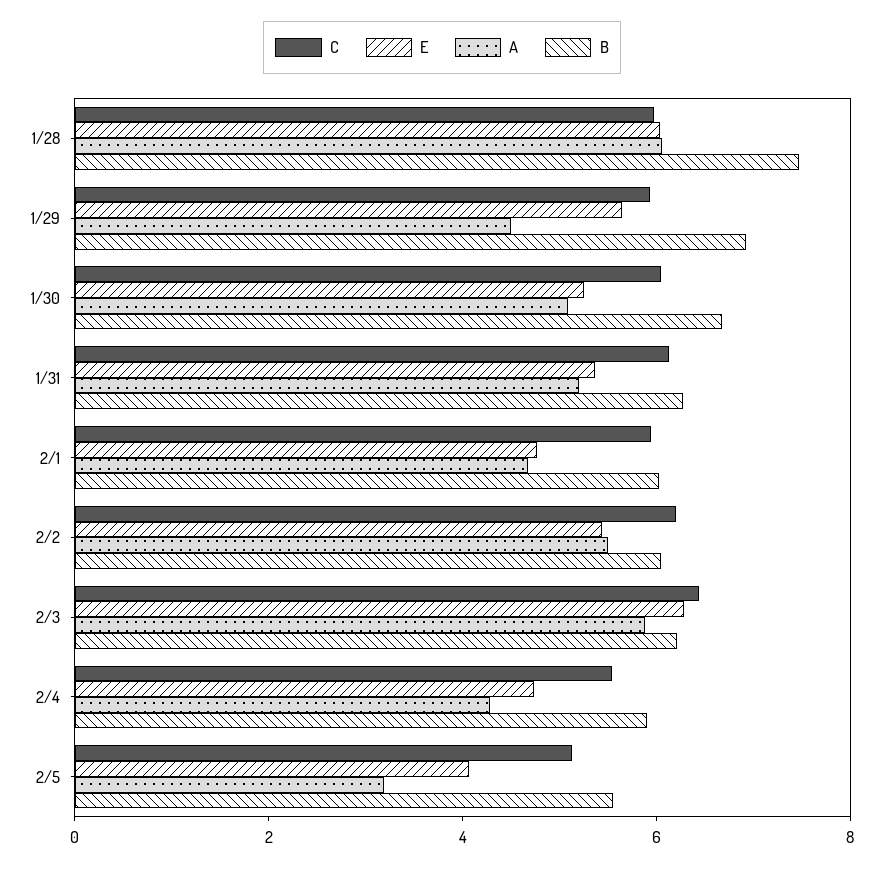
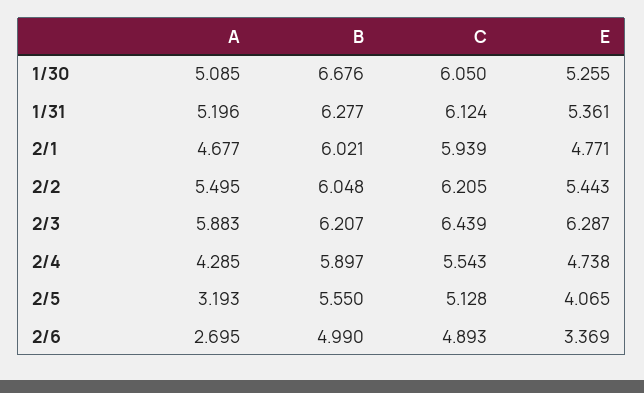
C, 1/28: 6 -> none
E, 1/28: 6 -> none
A, 1/28: 6 -> none
B, 1/28: 7.5 -> none
C, 1/29: 6 -> none
E, 1/29: 5.5 -> none
A, 1/29: 4.5 -> none
B, 1/29: 7 -> none
A, 2/6: none -> 2.695
B, 2/6: none -> 4.99
C, 2/6: none -> 4.893
E, 2/6: none -> 3.369

